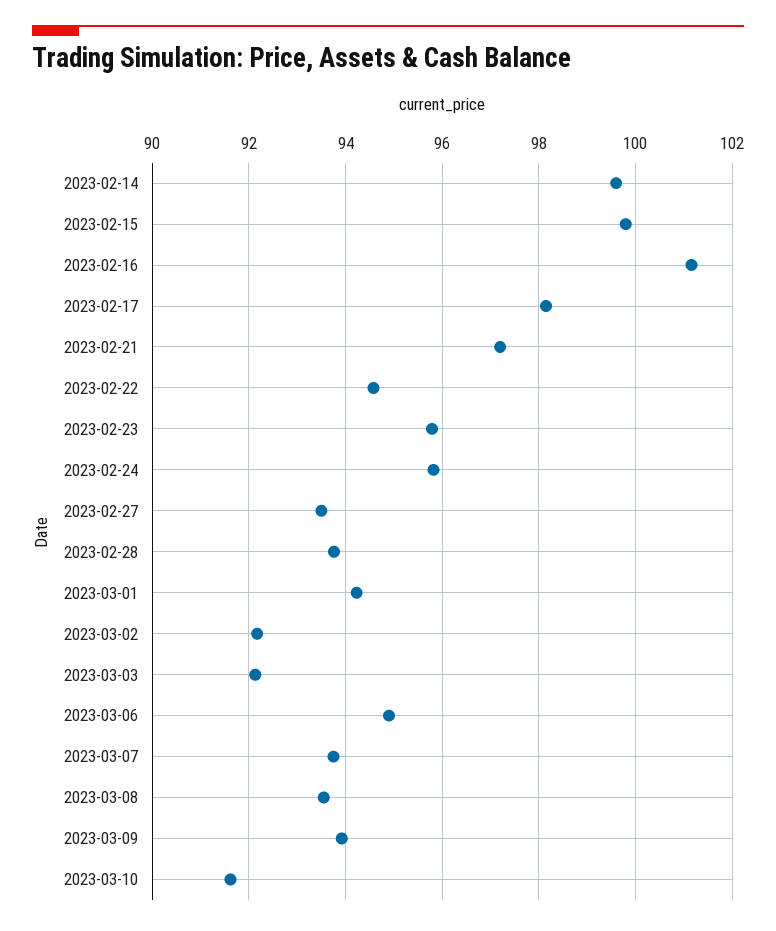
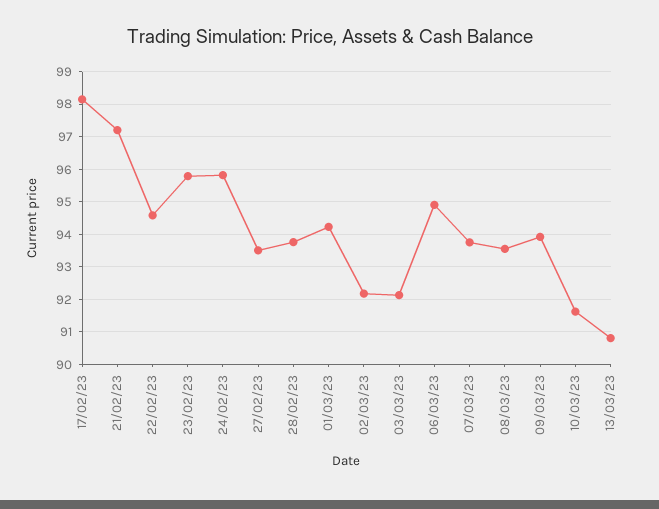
2023-02-14: 99.6 -> none
2023-02-15: 99.8 -> none
2023-02-16: 101.2 -> none
13/03/23: none -> 90.8

